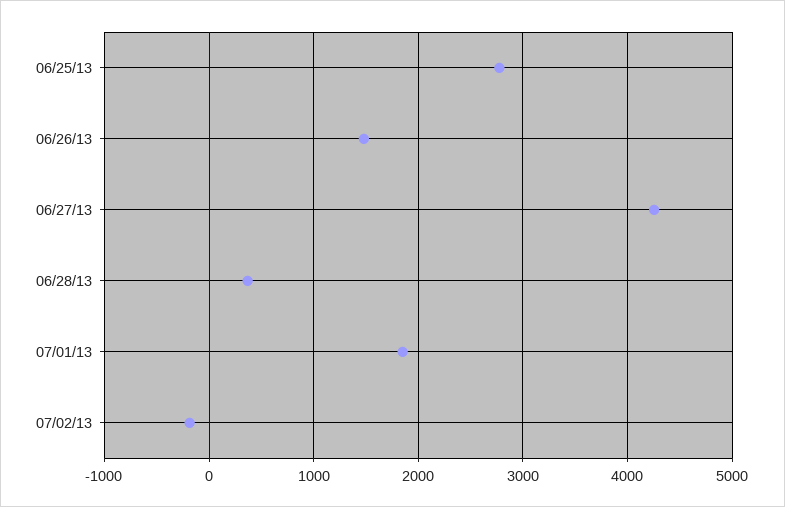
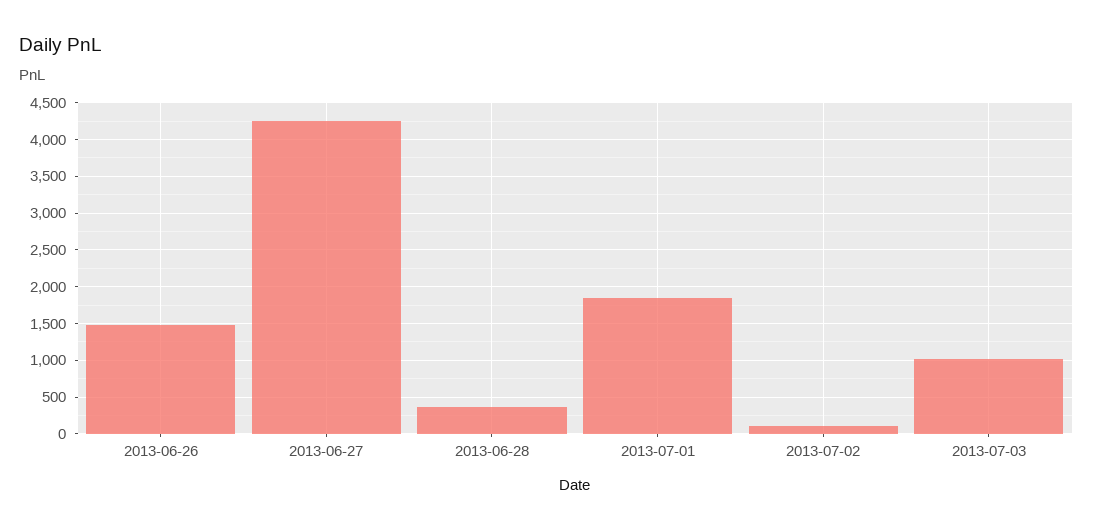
06/25/13: 2800 -> none
07/02/13: -200 -> 100
2013-07-03: none -> 1000

